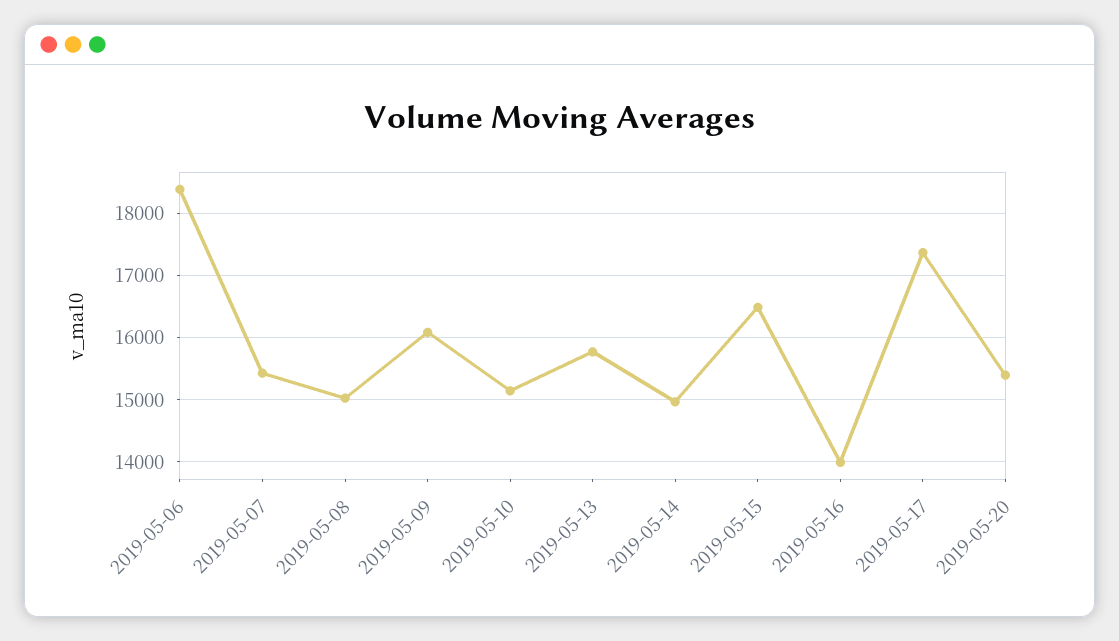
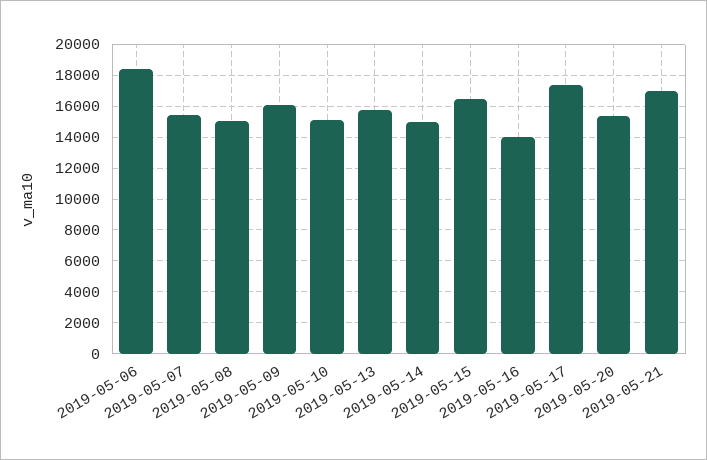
2019-05-21: none -> 17000

